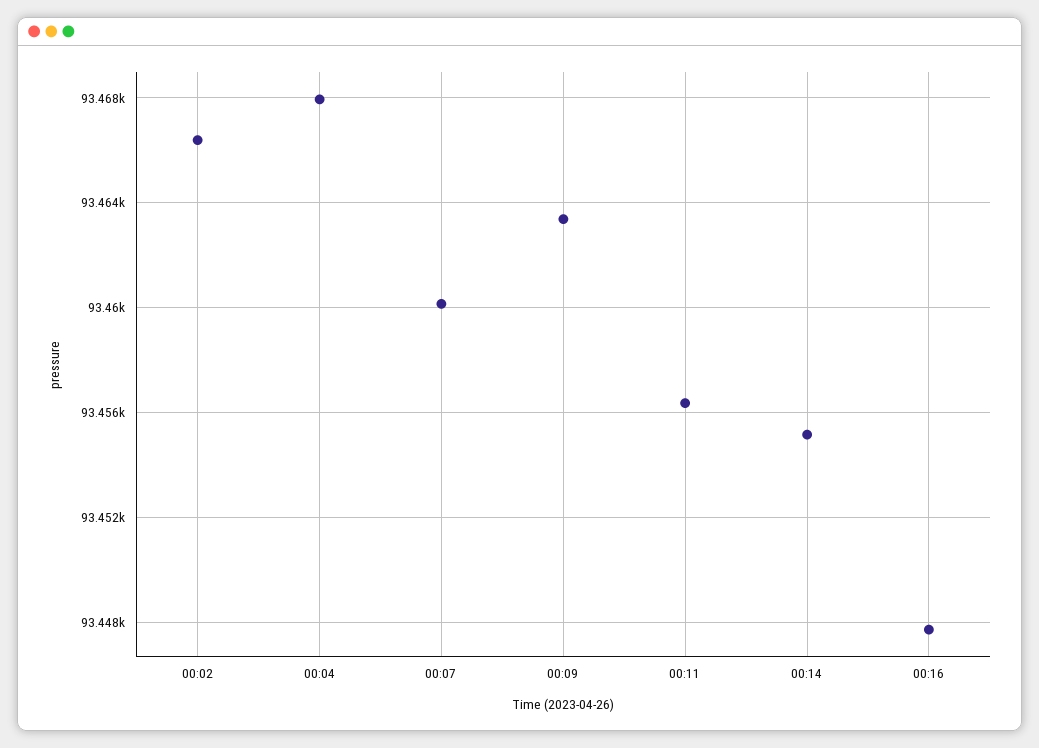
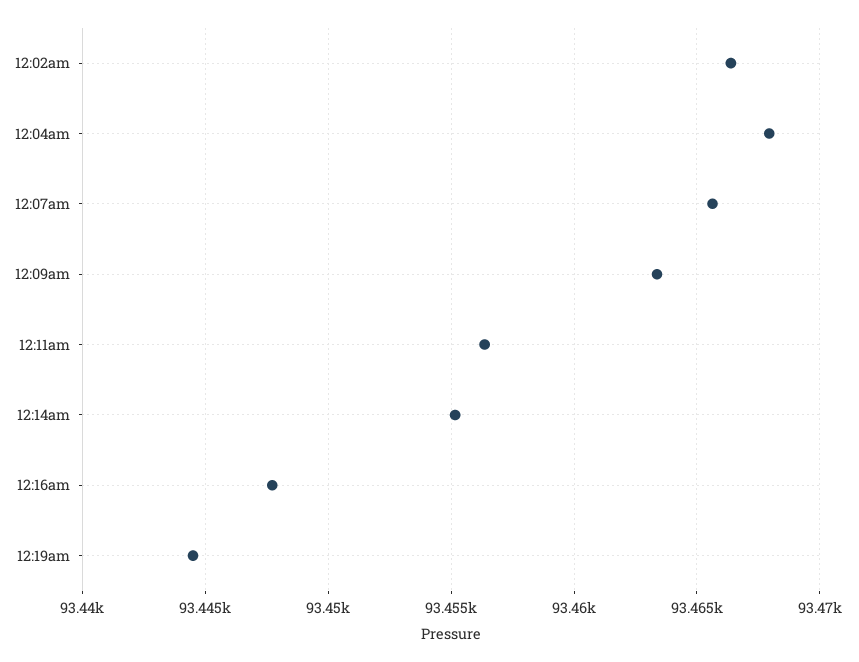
00:07: 93460 -> 93465.5
12:19am: none -> 93444.5

